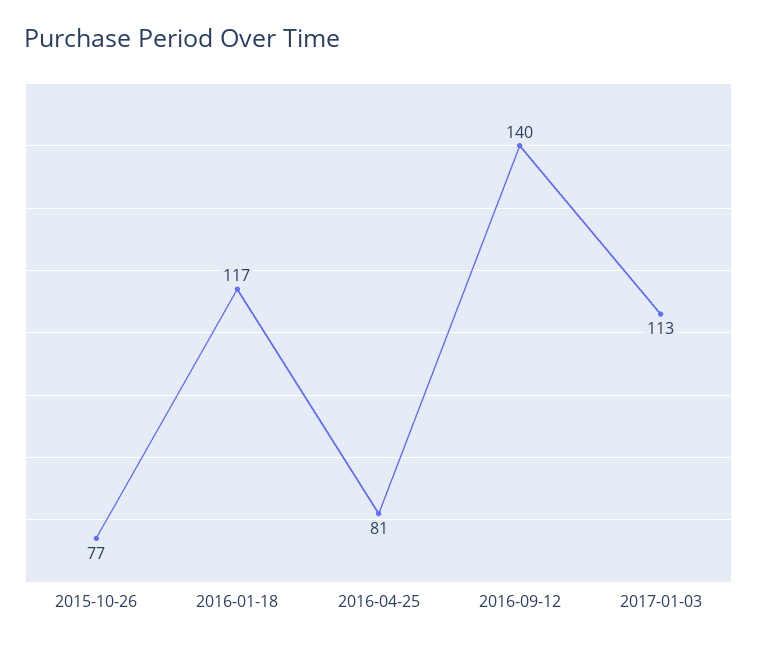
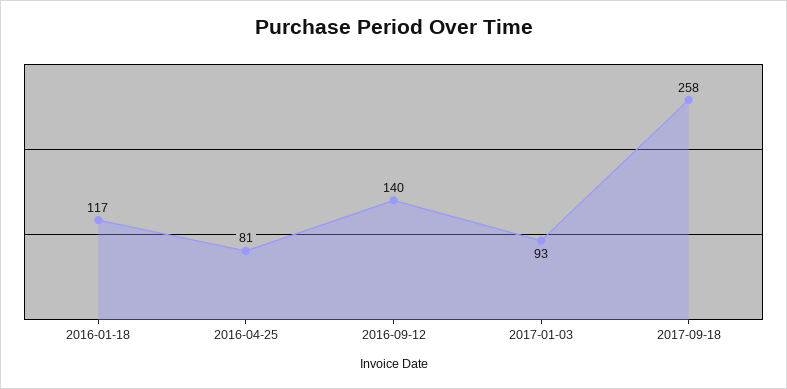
2015-10-26: 77 -> none
2017-01-03: 113 -> 93
2017-09-18: none -> 258

